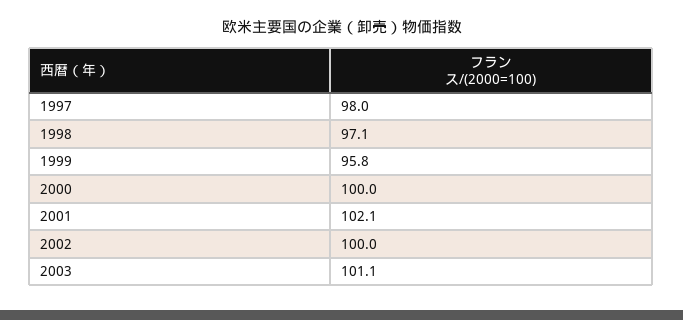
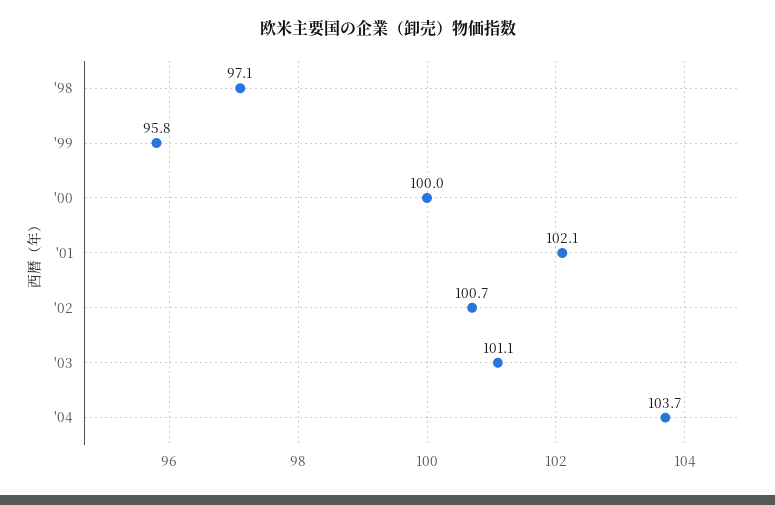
1997: 98 -> none
2002: 100 -> 100.7
'04: none -> 103.7

